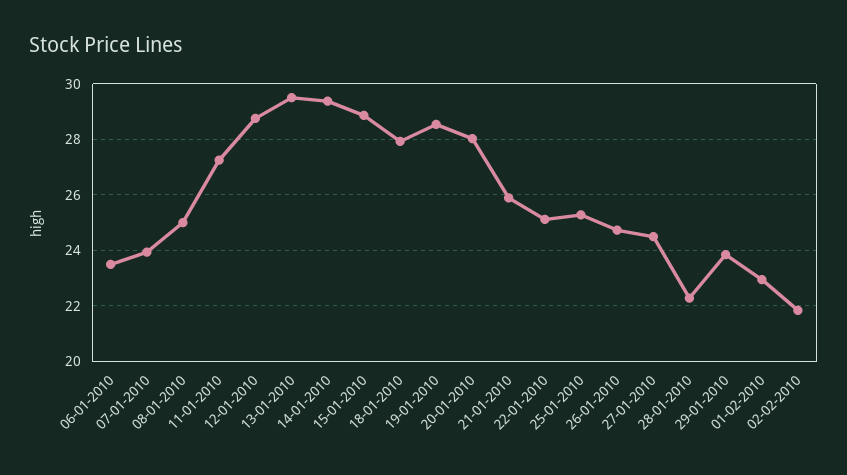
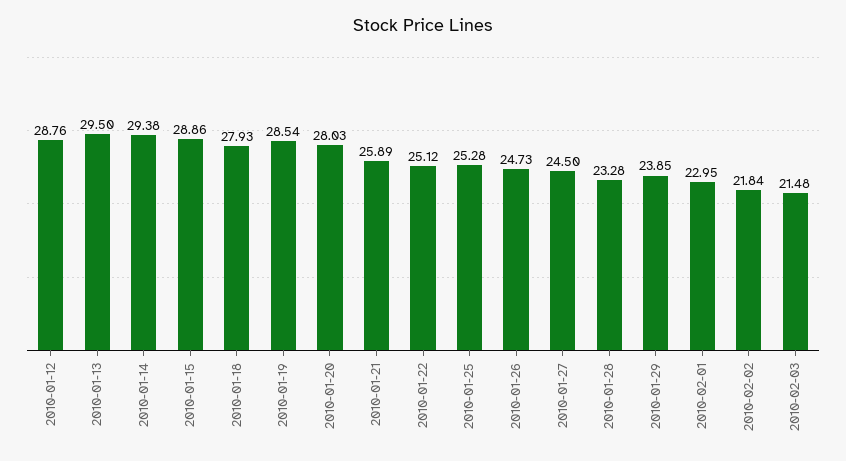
06-01-2010: 23.5 -> none
07-01-2010: 24 -> none
08-01-2010: 25 -> none
11-01-2010: 27.25 -> none
28-01-2010: 22.25 -> 23.28
2010-02-03: none -> 21.48

